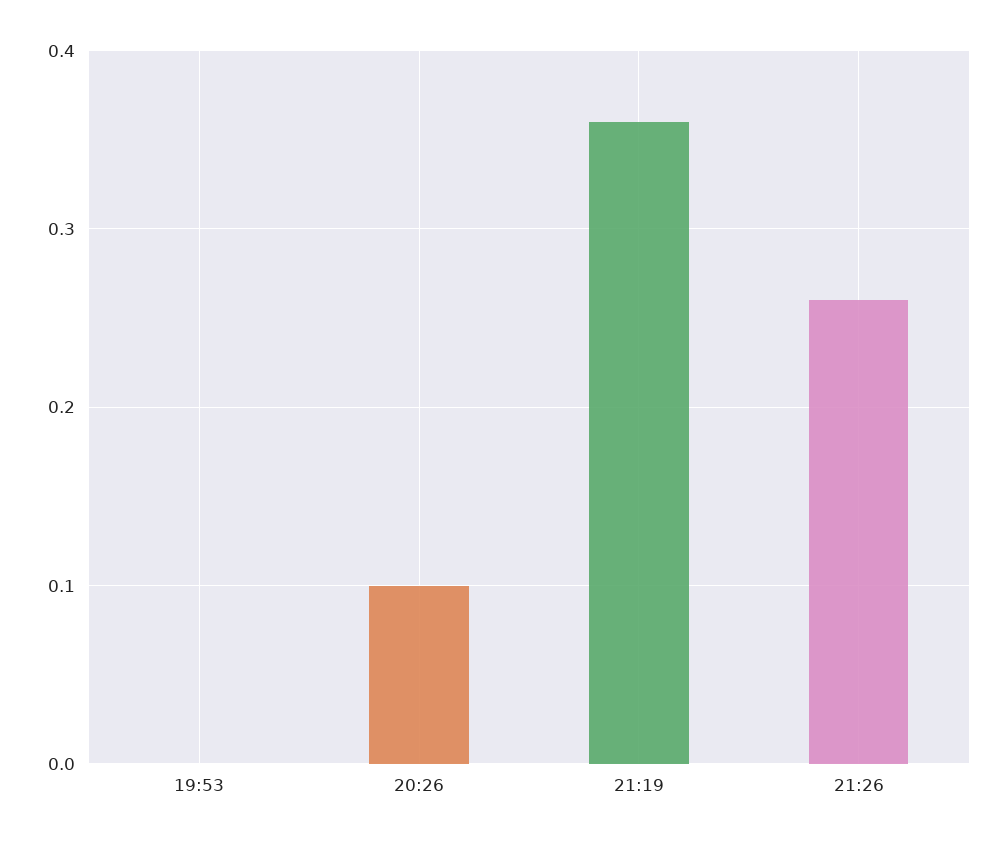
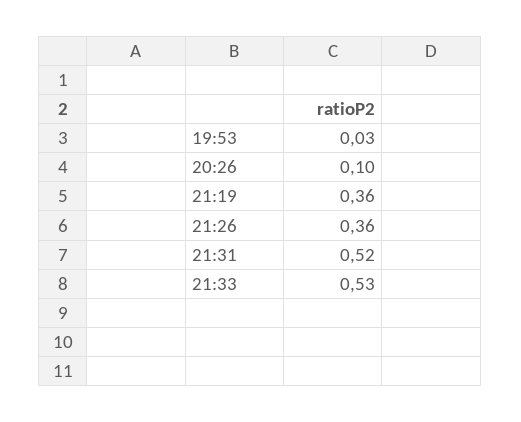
19:53: 0 -> 0.03
21:26: 0.26 -> 0.36
21:31: none -> 0.52
21:33: none -> 0.53

